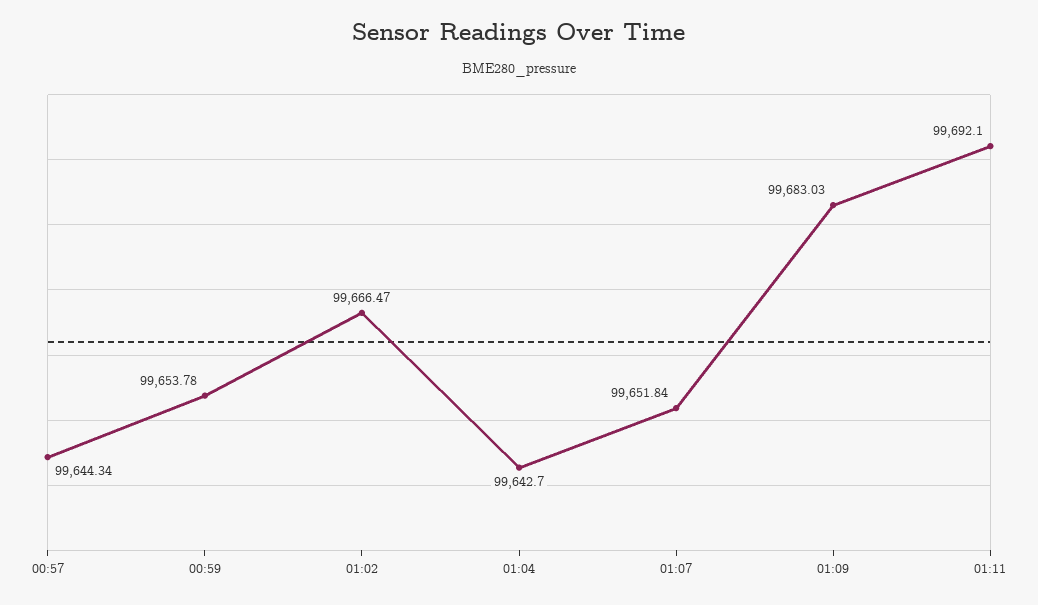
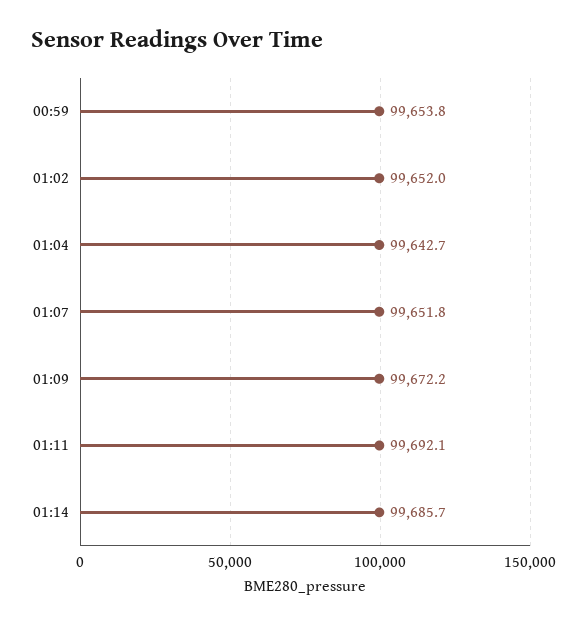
00:57: 99644.34 -> none
01:02: 99666.47 -> 99652
01:09: 99683.03 -> 99672.2
01:14: none -> 99685.7

